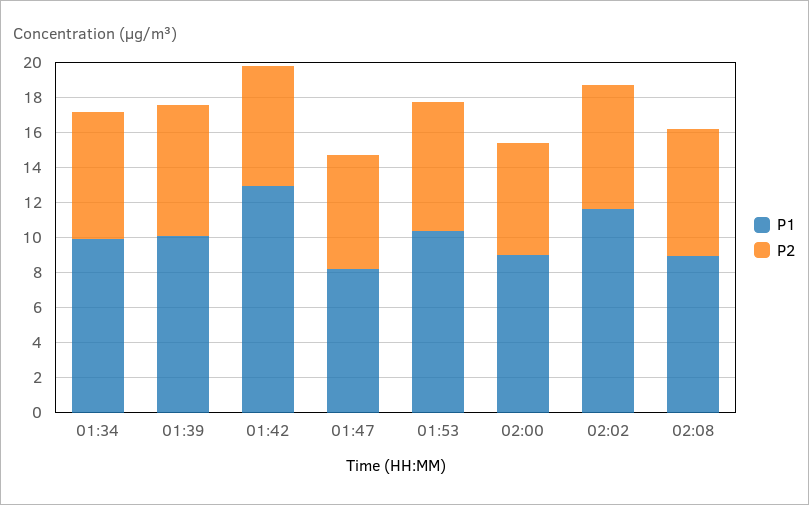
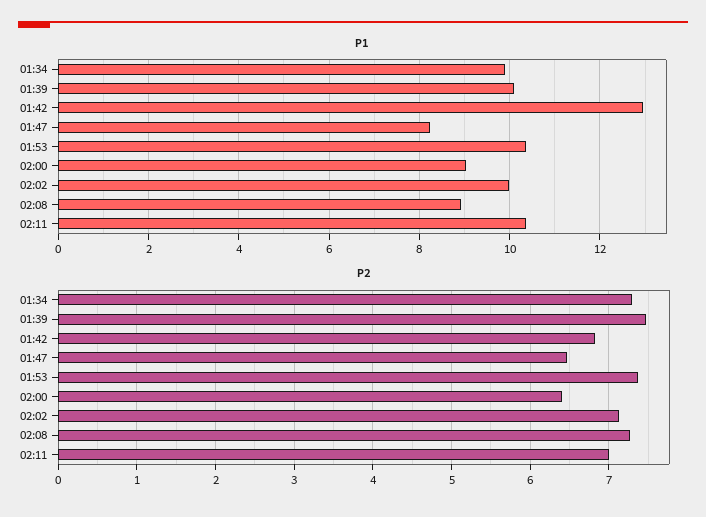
P1, 02:02: 11.5 -> 10
P1, 02:11: none -> 10.4
P2, 02:11: none -> 7

